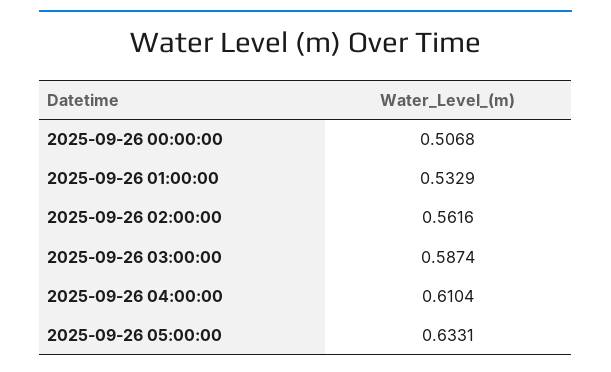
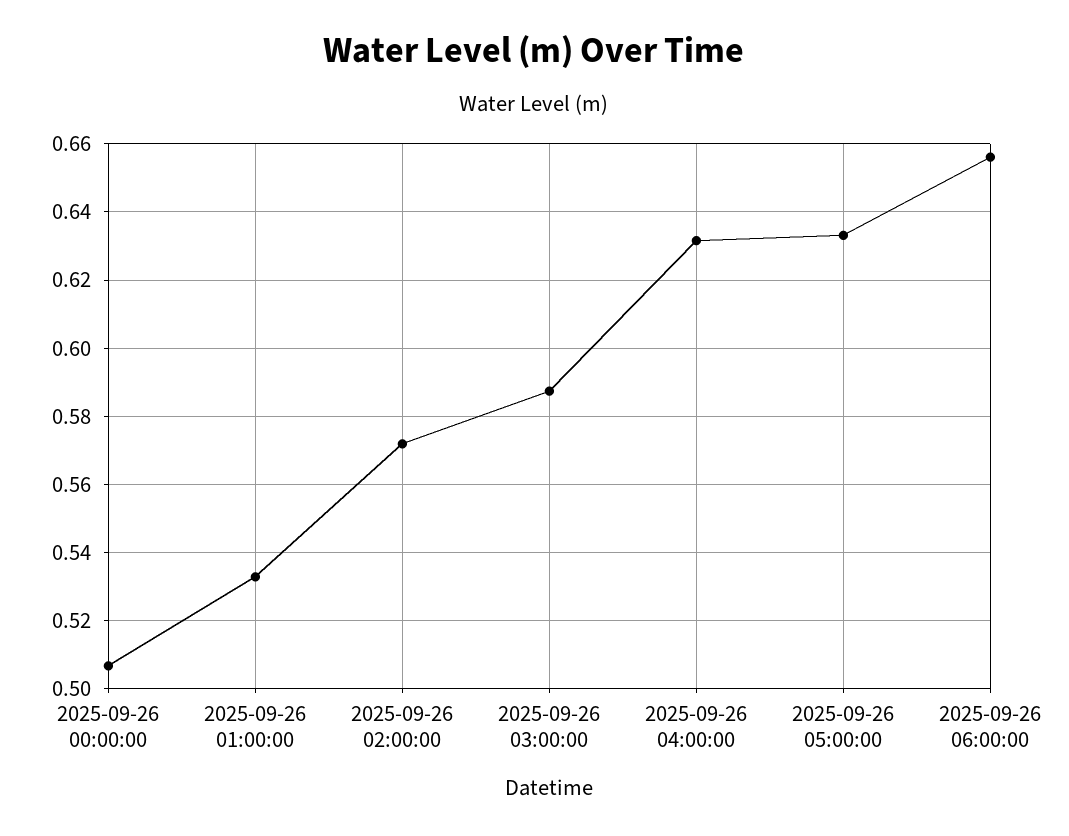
2025-09-26 02:00:00: 0.5616 -> 0.572
2025-09-26 04:00:00: 0.6104 -> 0.632
2025-09-26 06:00:00: none -> 0.656

